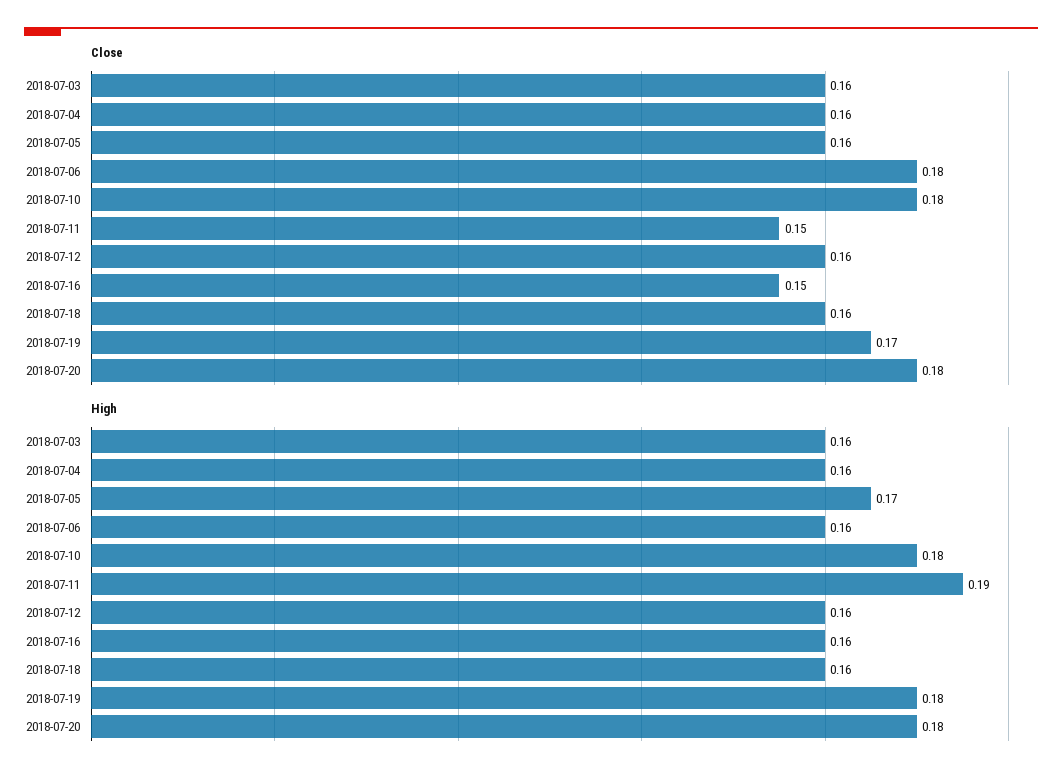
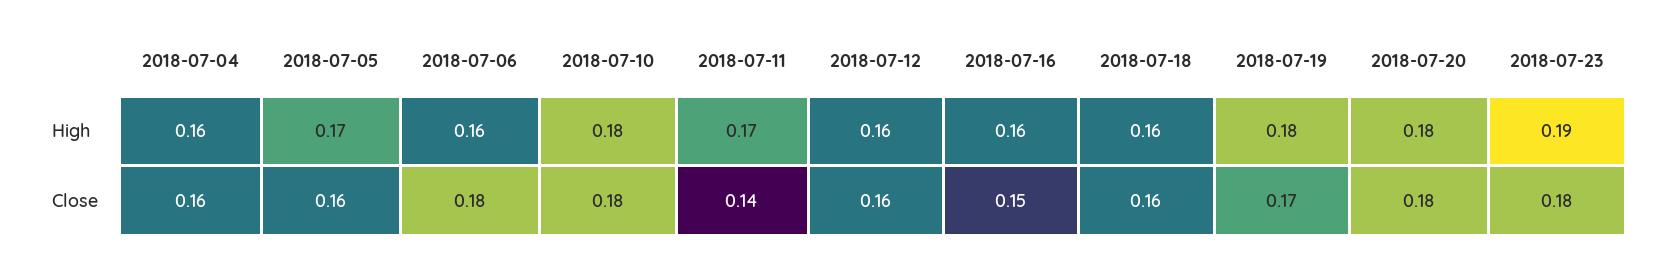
Close, 2018-07-03: 0.16 -> none
Close, 2018-07-11: 0.15 -> 0.14
High, 2018-07-03: 0.16 -> none
High, 2018-07-11: 0.19 -> 0.17
High, 2018-07-23: none -> 0.19
Close, 2018-07-23: none -> 0.18

